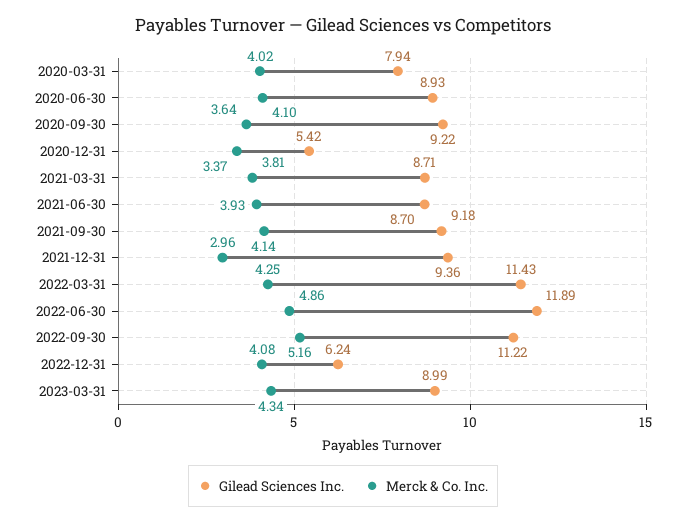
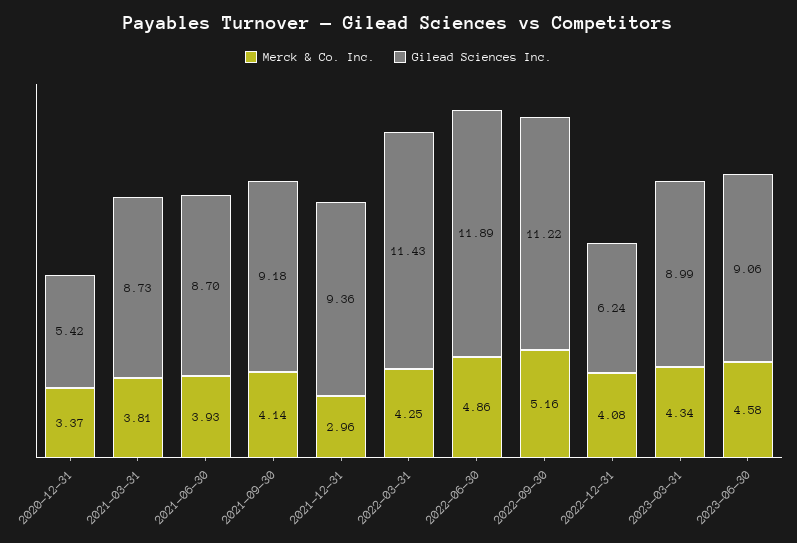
Gilead Sciences Inc., 2020-03-31: 7.94 -> none
Merck & Co. Inc., 2020-03-31: 4.02 -> none
Gilead Sciences Inc., 2020-06-30: 8.93 -> none
Merck & Co. Inc., 2020-06-30: 4.1 -> none
Gilead Sciences Inc., 2020-09-30: 9.22 -> none
Merck & Co. Inc., 2020-09-30: 3.64 -> none
Gilead Sciences Inc., 2021-03-31: 8.71 -> 8.73
Merck & Co. Inc., 2023-06-30: none -> 4.58
Gilead Sciences Inc., 2023-06-30: none -> 9.06

